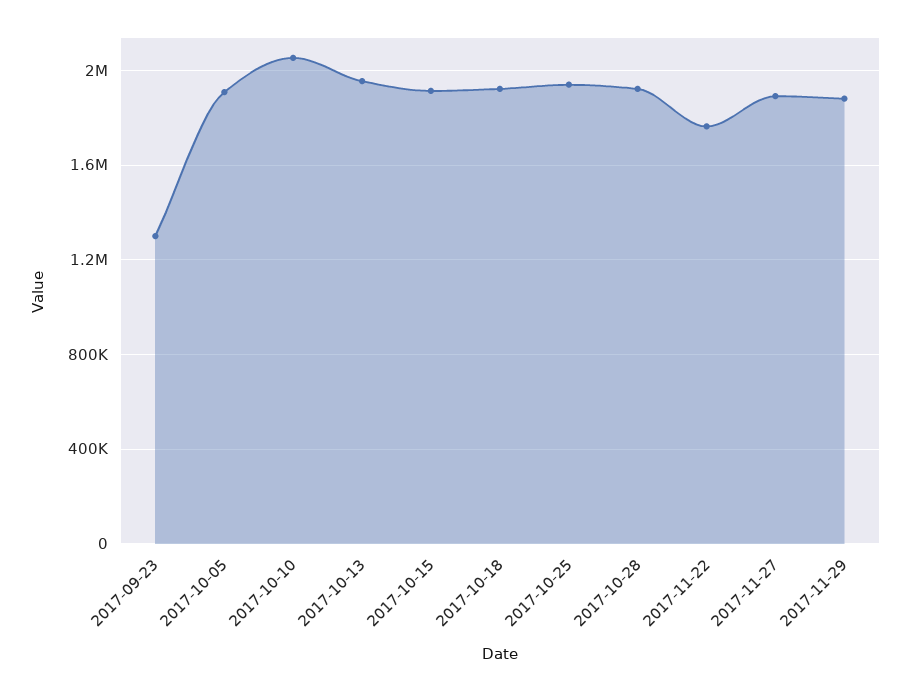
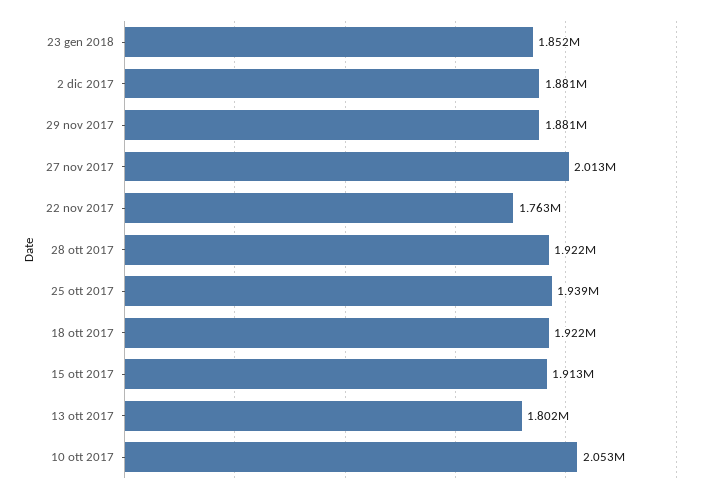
2017-09-23: 1300000 -> none
2017-10-05: 1900000 -> none
2017-10-13: 1950000 -> 1802000
2017-11-27: 1900000 -> 2013000
23 gen 2018: none -> 1852000
2 dic 2017: none -> 1881000

